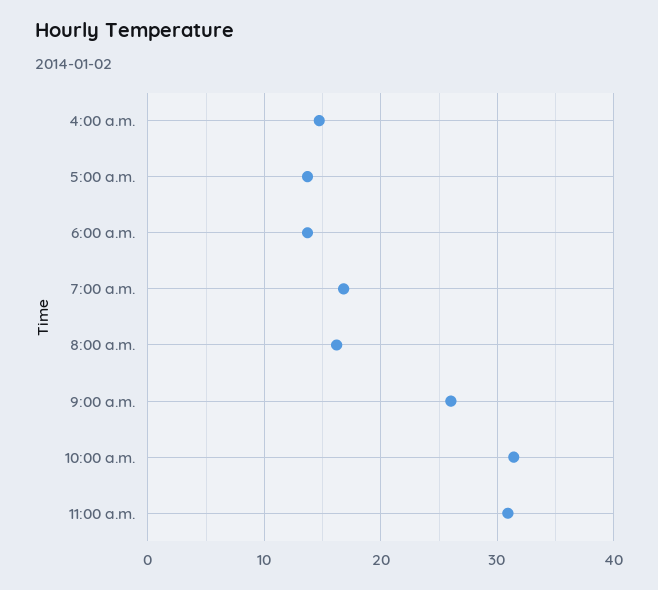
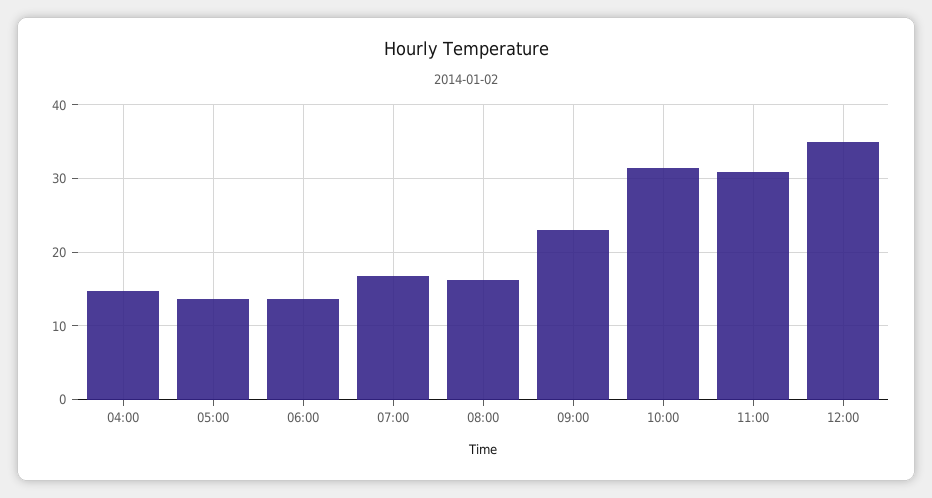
9:00 a.m.: 26 -> 23
12:00: none -> 35

